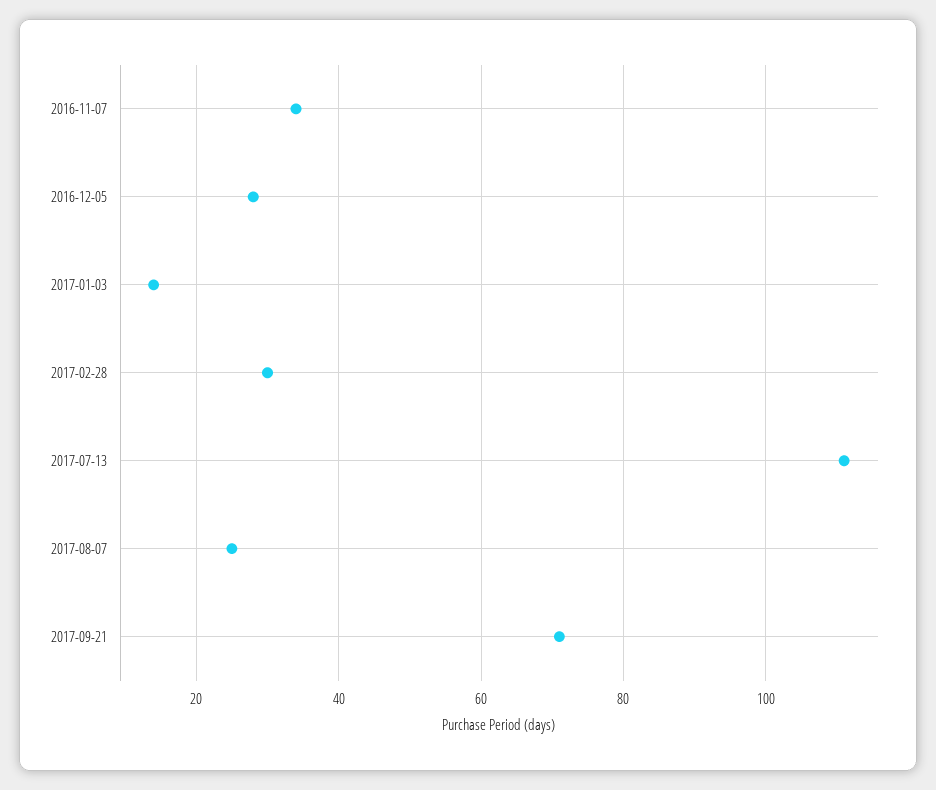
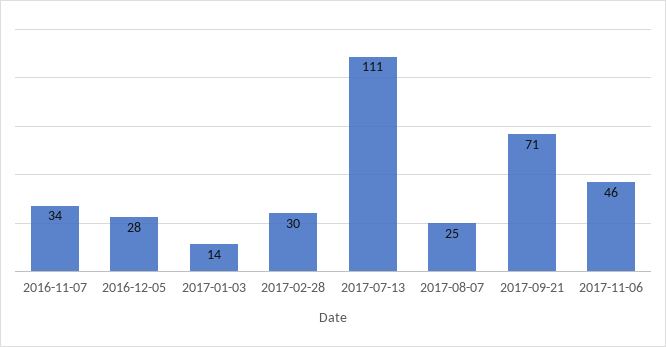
2017-11-06: none -> 46

